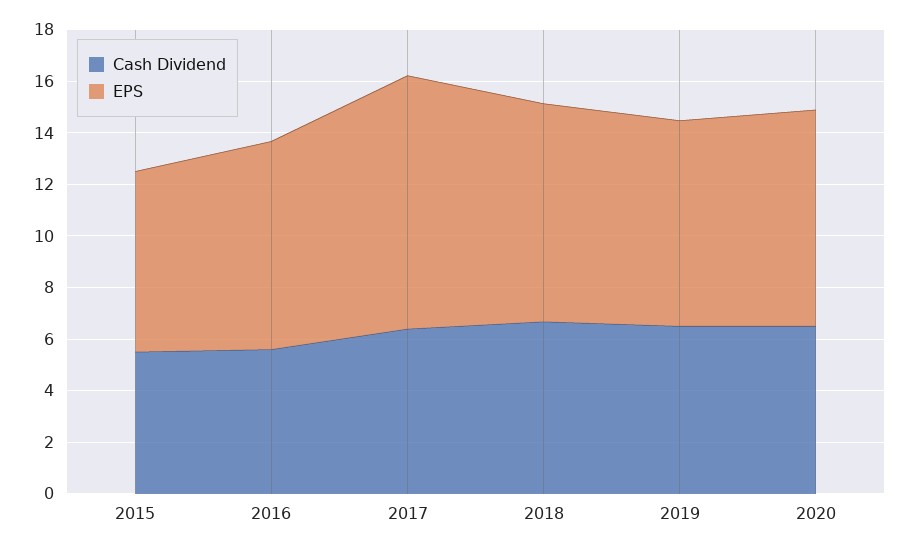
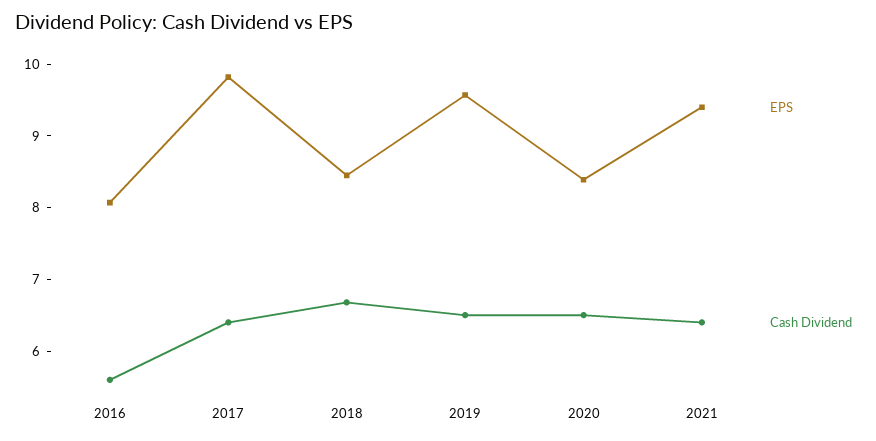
Cash Dividend, 2015: 5.5 -> none
EPS, 2015: 7 -> none
EPS, 2019: 8 -> 9.6
EPS, 2021: none -> 9.4
Cash Dividend, 2021: none -> 6.4

